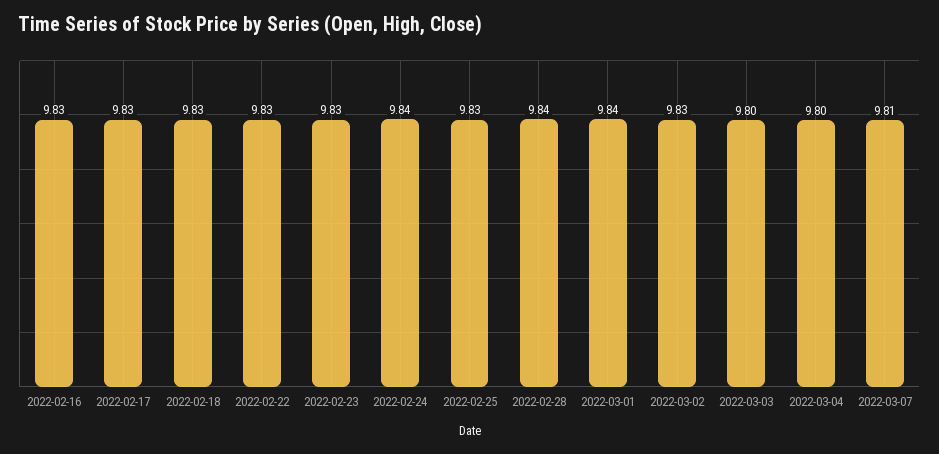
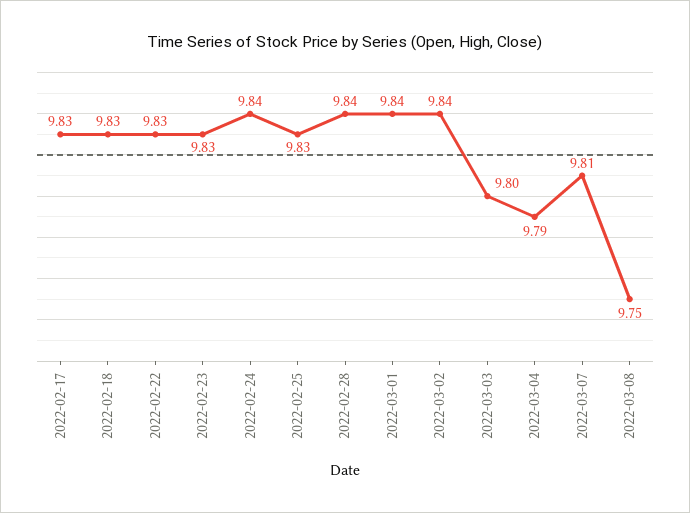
2022-02-16: 9.83 -> none
2022-03-02: 9.83 -> 9.84
2022-03-04: 9.8 -> 9.79
2022-03-08: none -> 9.75

